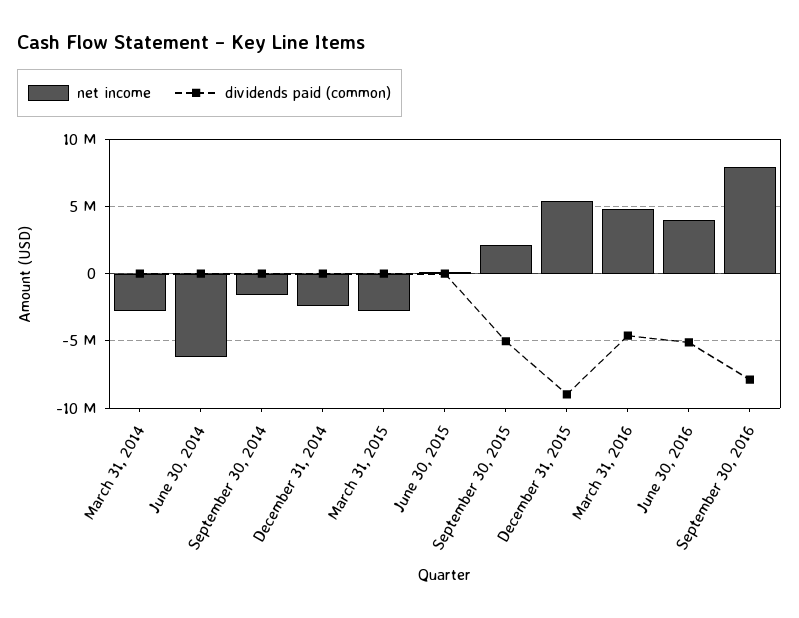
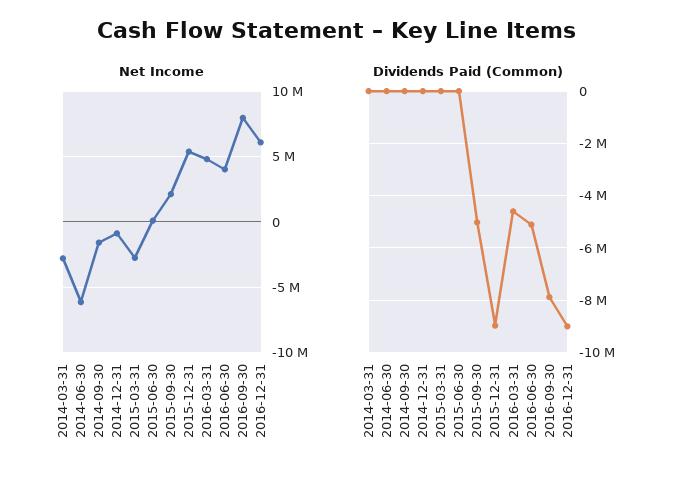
net income, December 31, 2014: -2500000 -> -1000000
net income, 2016-12-31: none -> 6000000
dividends paid (common), 2016-12-31: none -> -9000000

